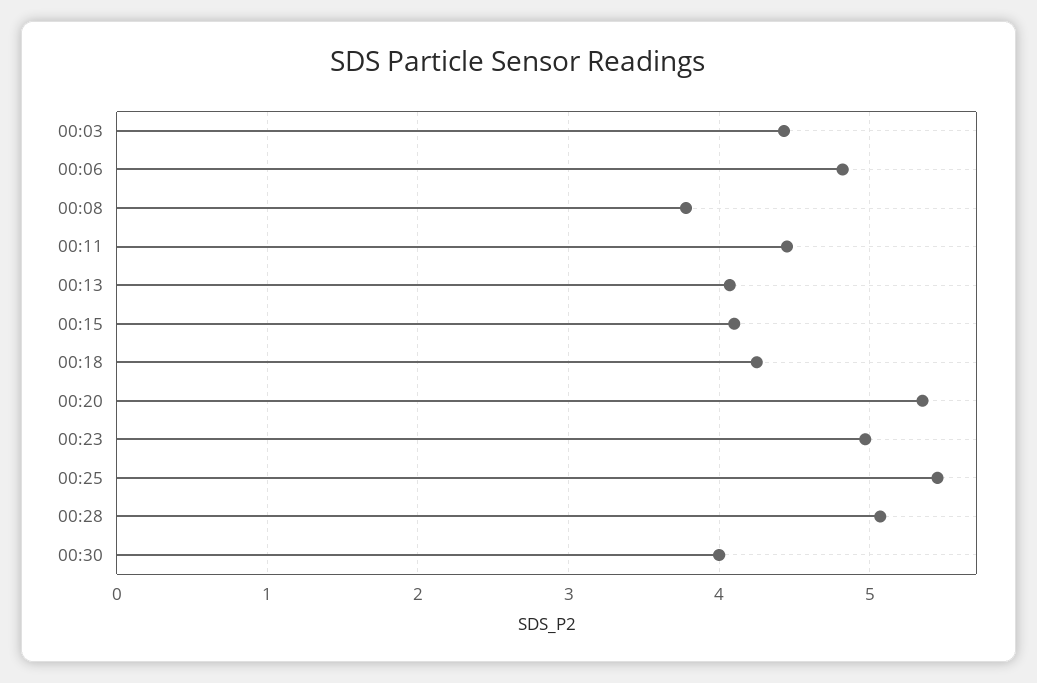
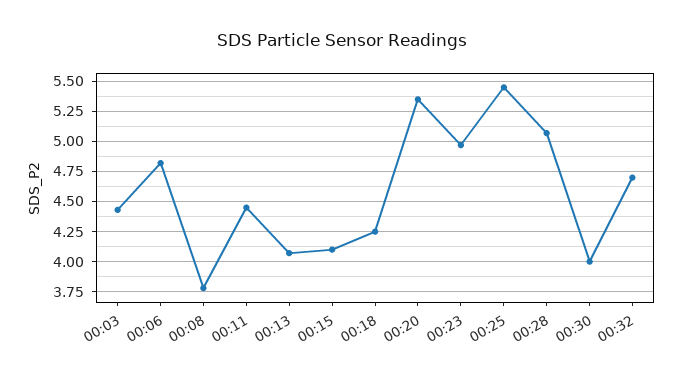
00:32: none -> 4.7

